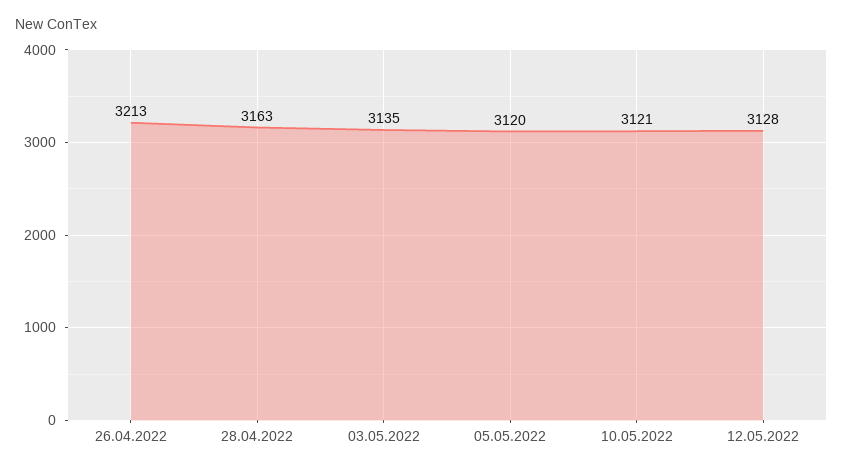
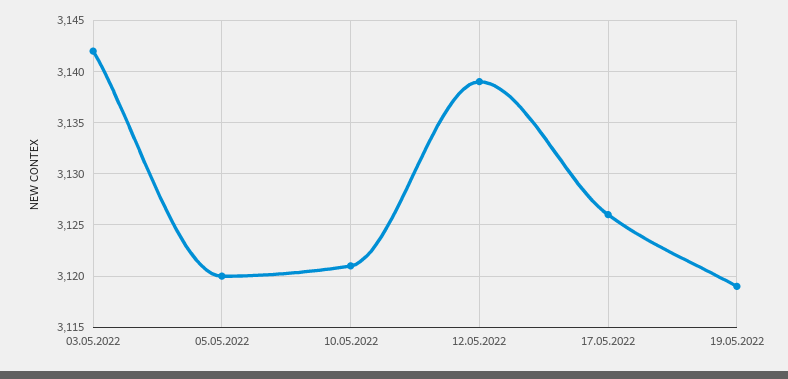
26.04.2022: 3213 -> none
28.04.2022: 3163 -> none
03.05.2022: 3135 -> 3142
12.05.2022: 3128 -> 3139
17.05.2022: none -> 3126
19.05.2022: none -> 3119

